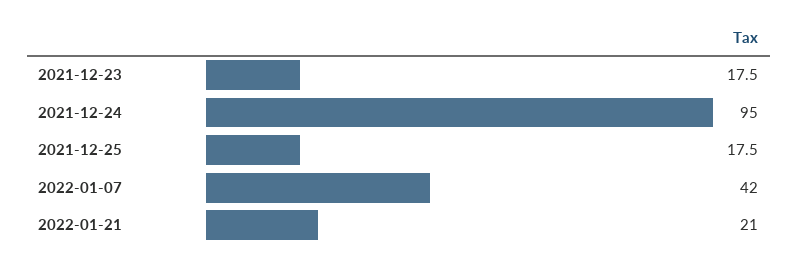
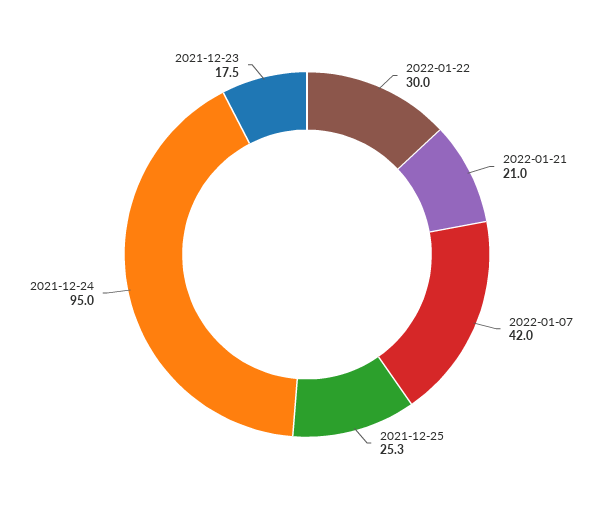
2021-12-25: 17.5 -> 25.3
2022-01-22: none -> 30

